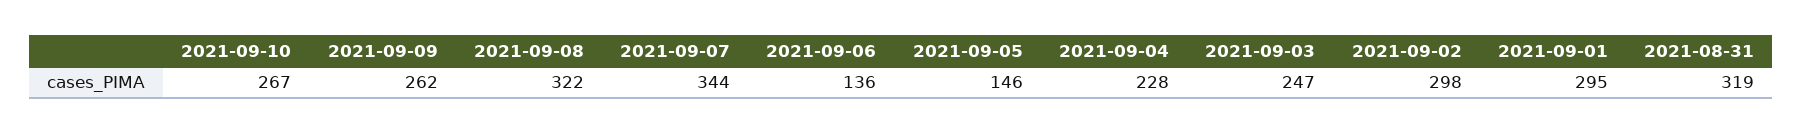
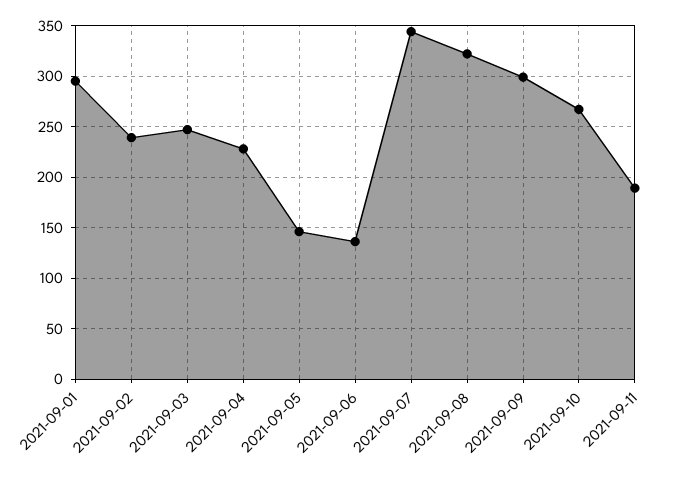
2021-09-09: 262 -> 300
2021-09-02: 298 -> 240
2021-08-31: 319 -> none
2021-09-11: none -> 190

